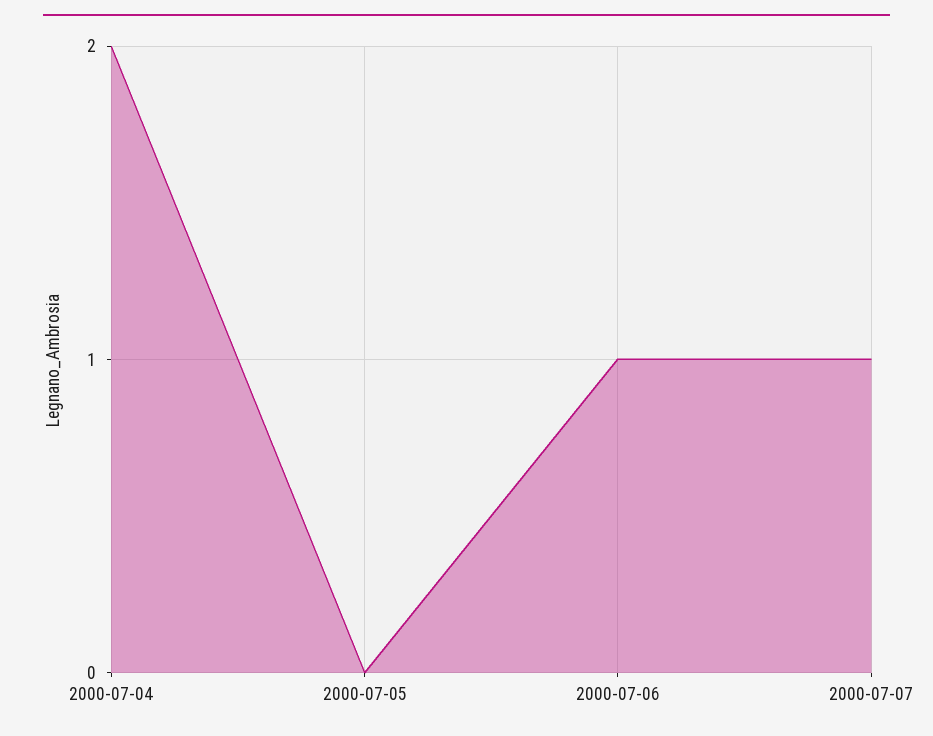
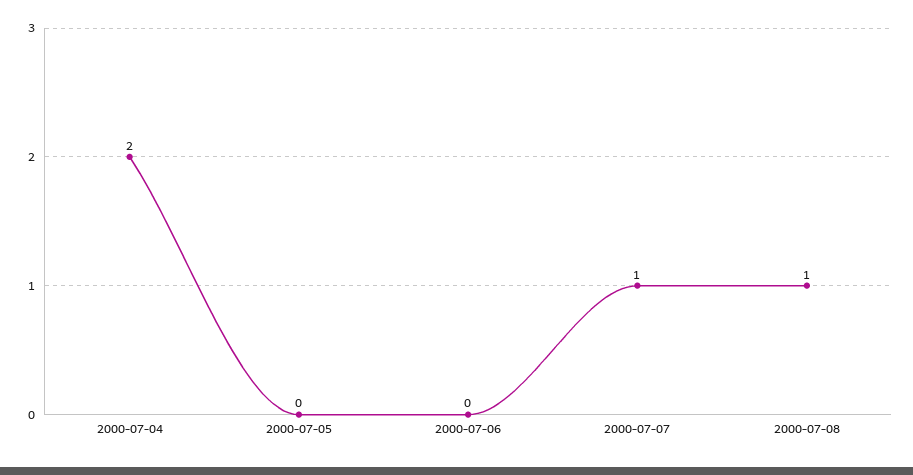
2000-07-06: 1 -> 0
2000-07-08: none -> 1

